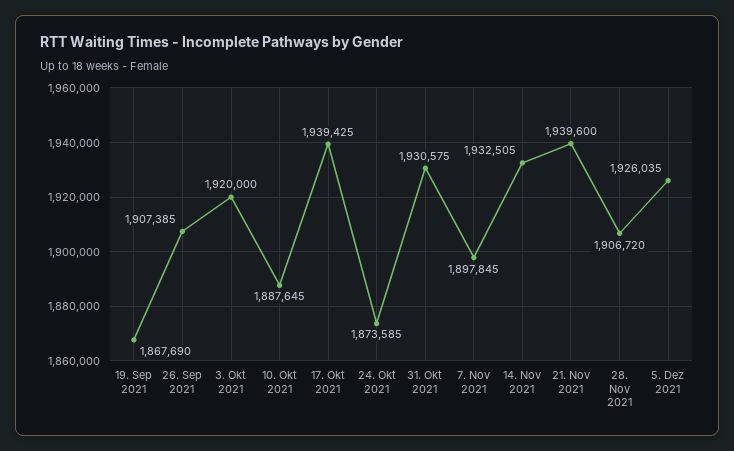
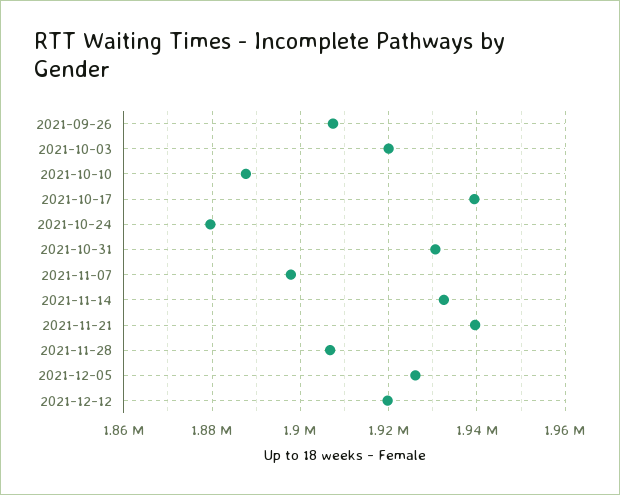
19. Sep 2021: 1867690 -> none
24. Okt 2021: 1873585 -> 1880000
2021-12-12: none -> 1920000

